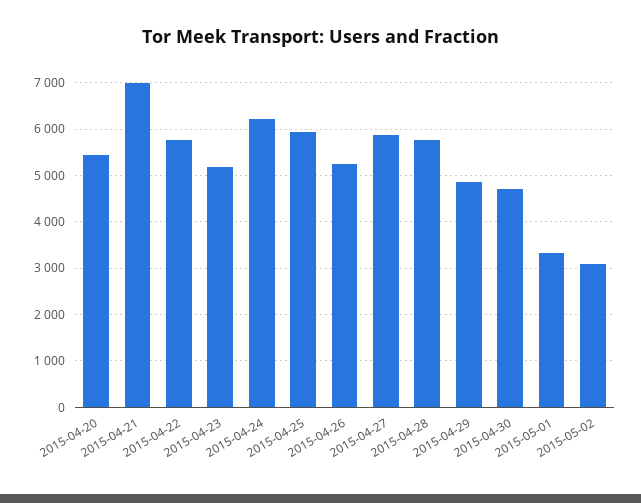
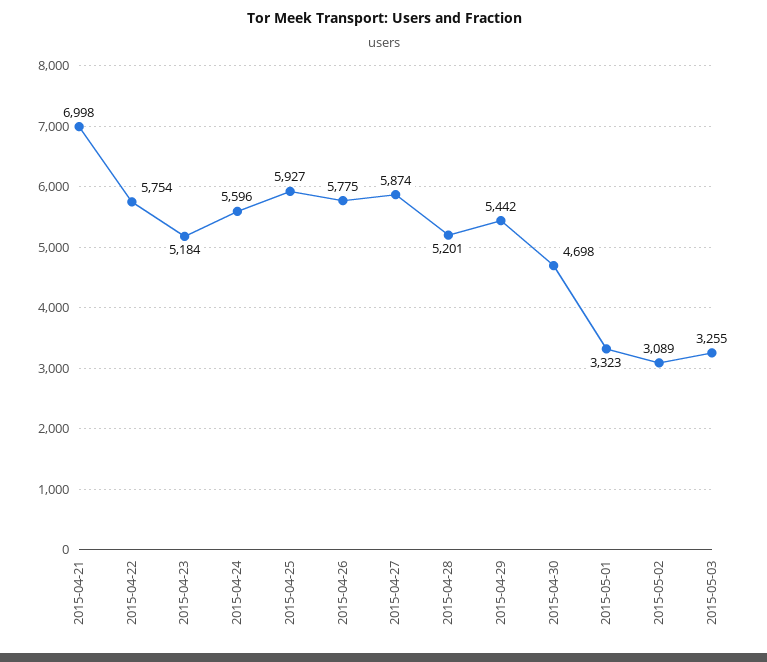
2015-04-20: 5400 -> none
2015-04-24: 6200 -> 5596
2015-04-26: 5200 -> 5775
2015-04-28: 5800 -> 5201
2015-04-29: 4800 -> 5442
2015-05-03: none -> 3255

